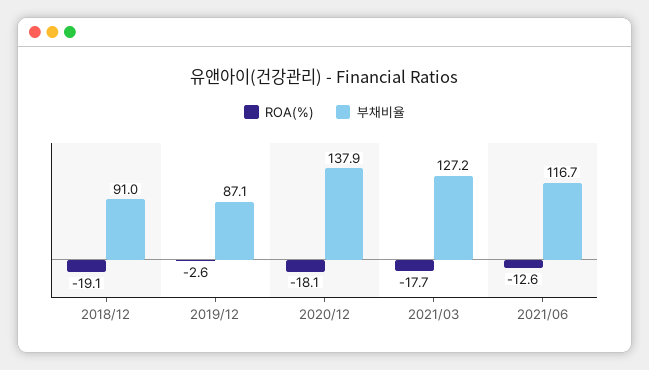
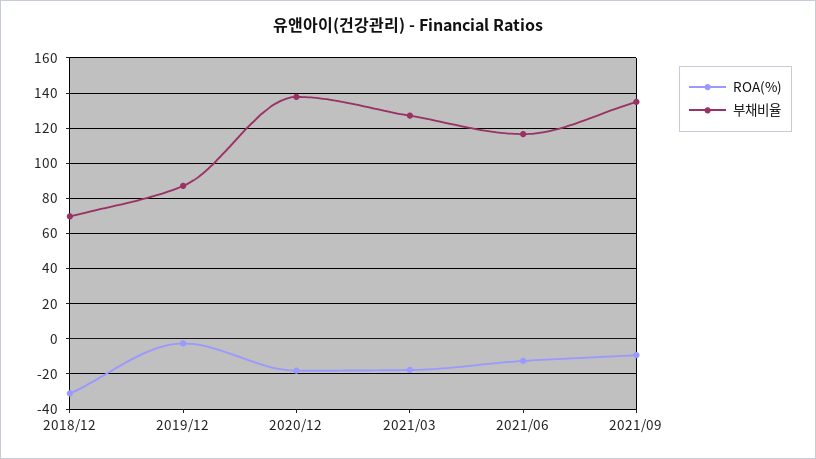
ROA(%), 2018/12: -19.1 -> -30
부채비율, 2018/12: 91 -> 70
ROA(%), 2021/09: none -> -10
부채비율, 2021/09: none -> 135

